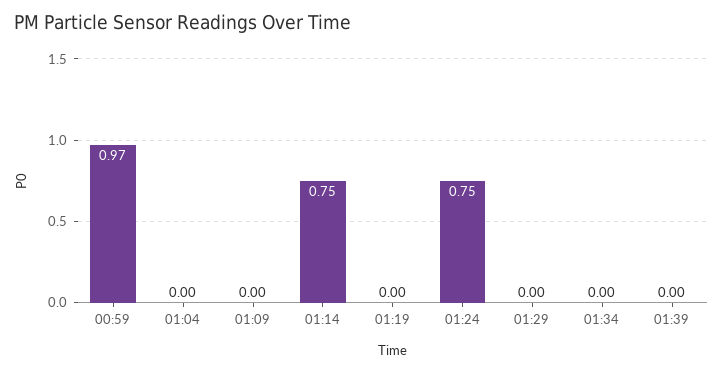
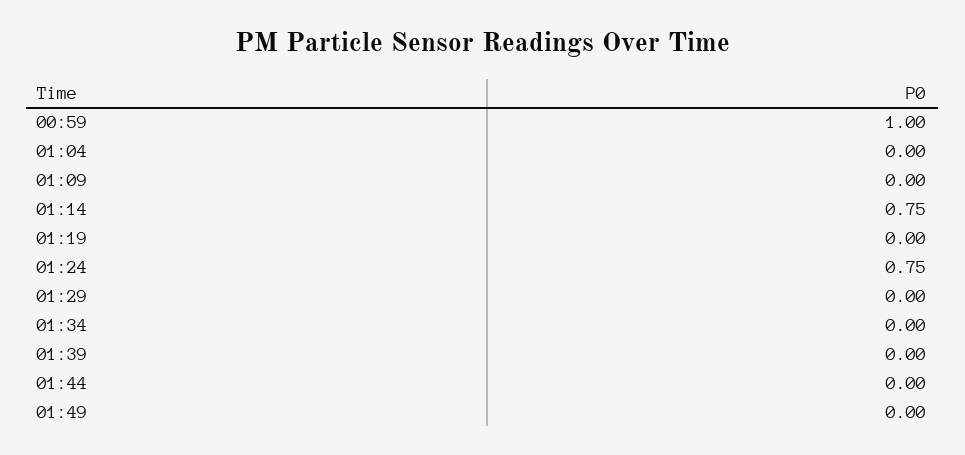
00:59: 0.97 -> 1
01:44: none -> 0
01:49: none -> 0

